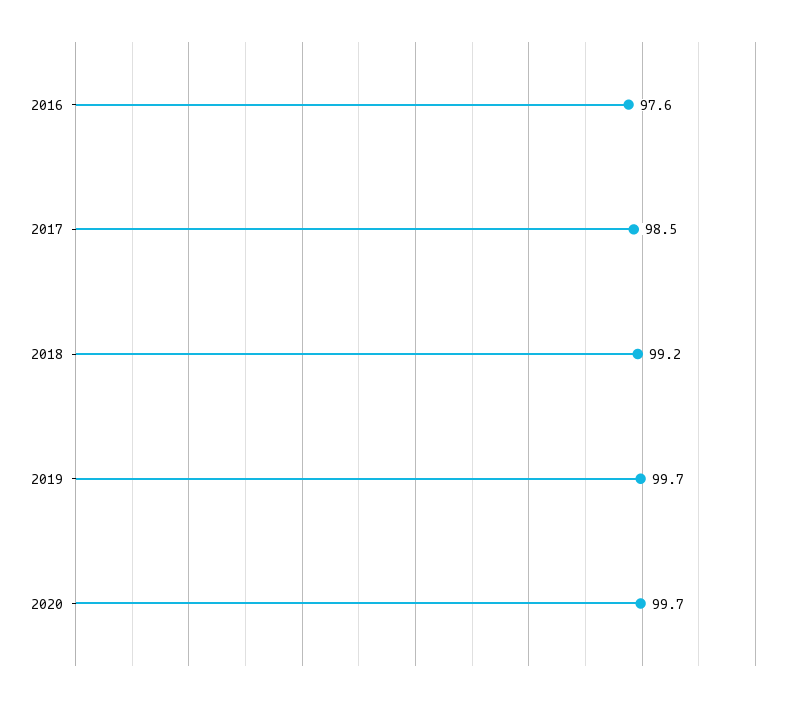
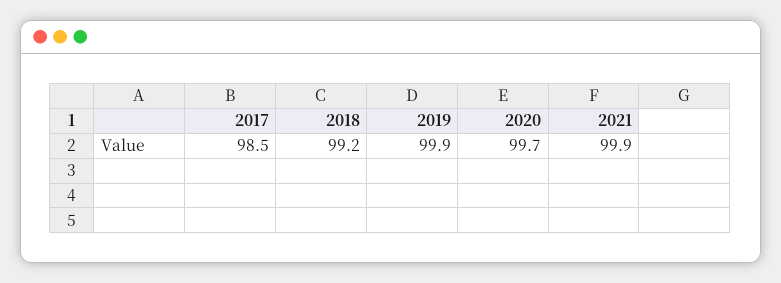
2016: 97.6 -> none
2019: 99.7 -> 99.9
2021: none -> 99.9

